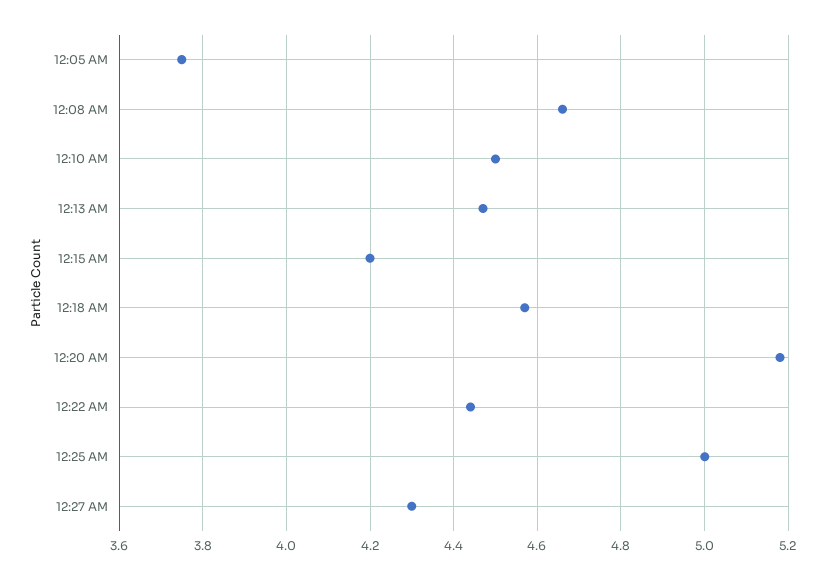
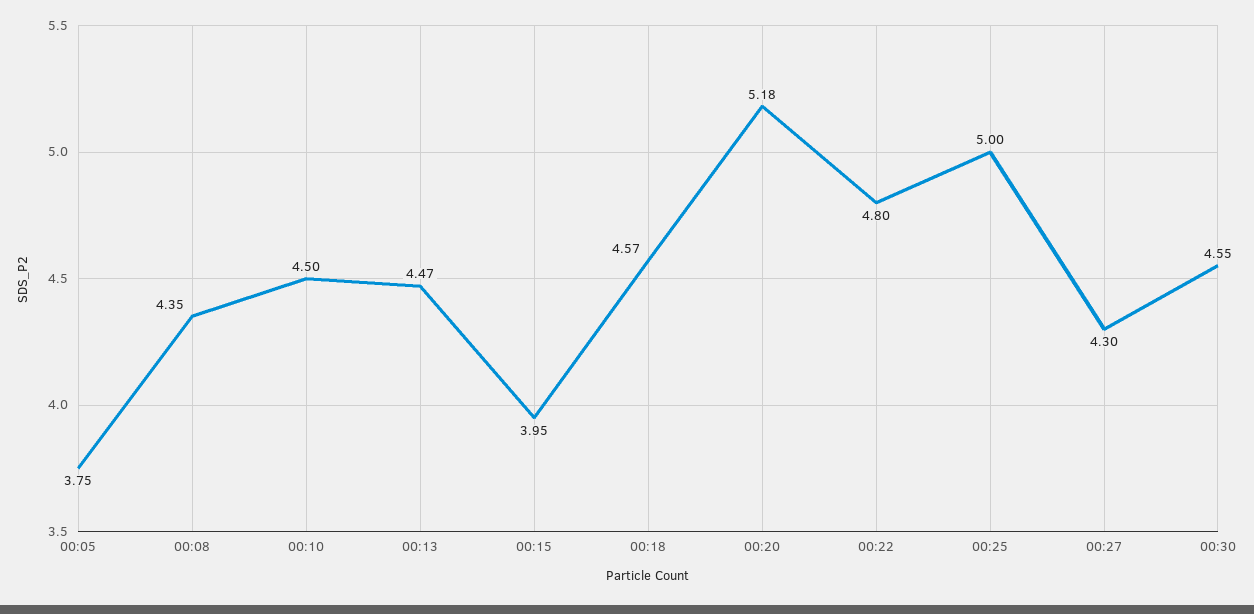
12:08 AM: 4.65 -> 4.35
12:15 AM: 4.2 -> 3.95
12:22 AM: 4.45 -> 4.8
00:30: none -> 4.55

